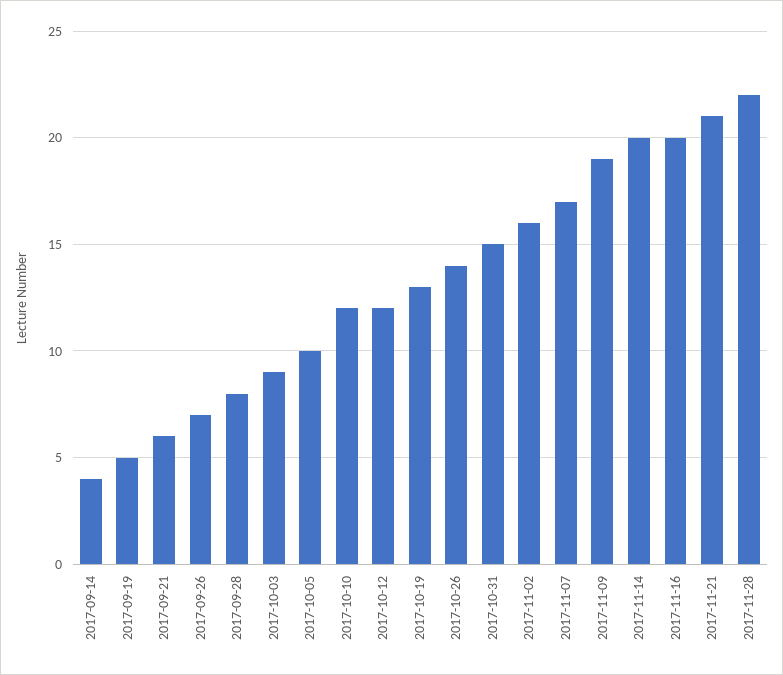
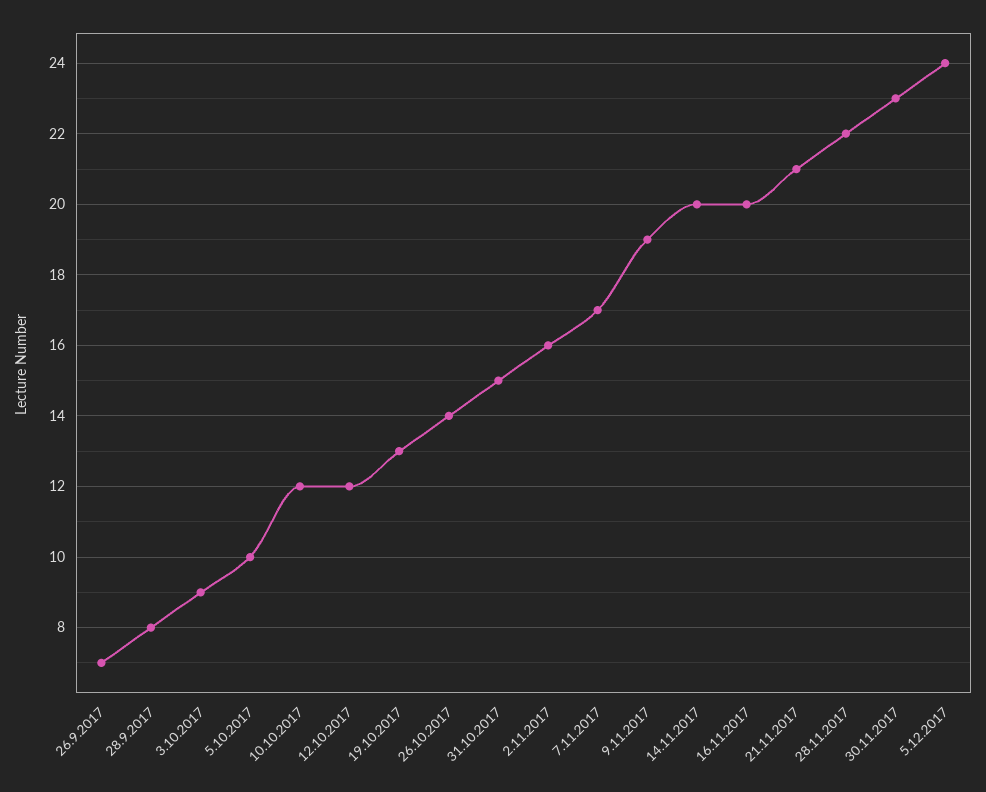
2017-09-14: 4 -> none
2017-09-19: 5 -> none
2017-09-21: 6 -> none
30.11.2017: none -> 23
5.12.2017: none -> 24

